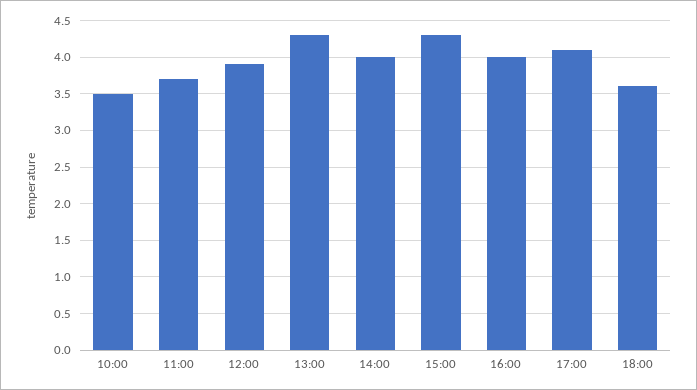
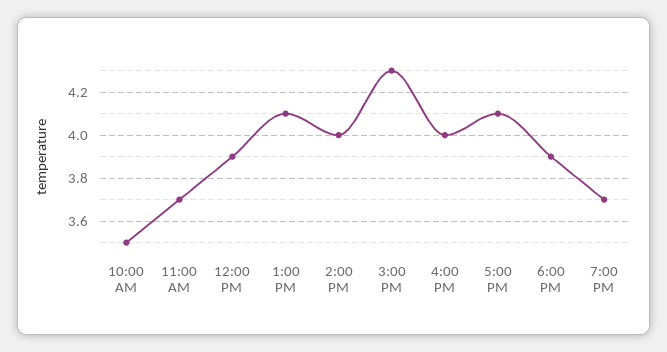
13:00: 4.3 -> 4.1
18:00: 3.6 -> 3.9
7:00 PM: none -> 3.7

